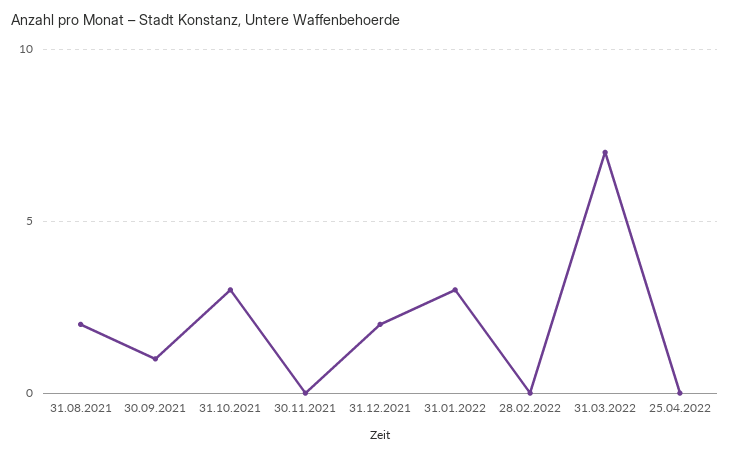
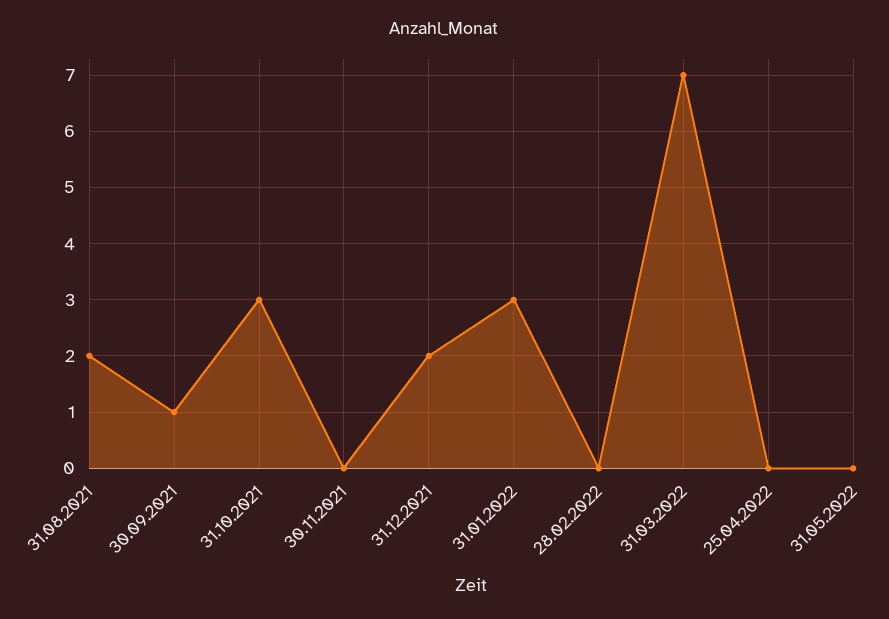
31.05.2022: none -> 0

